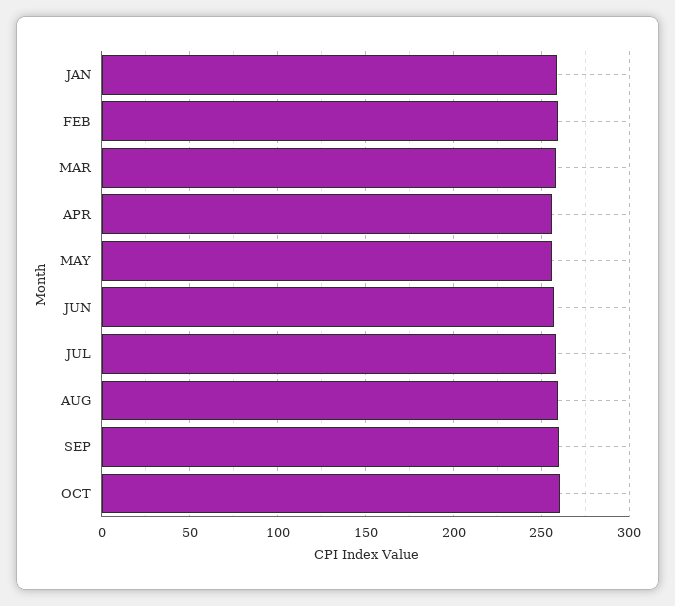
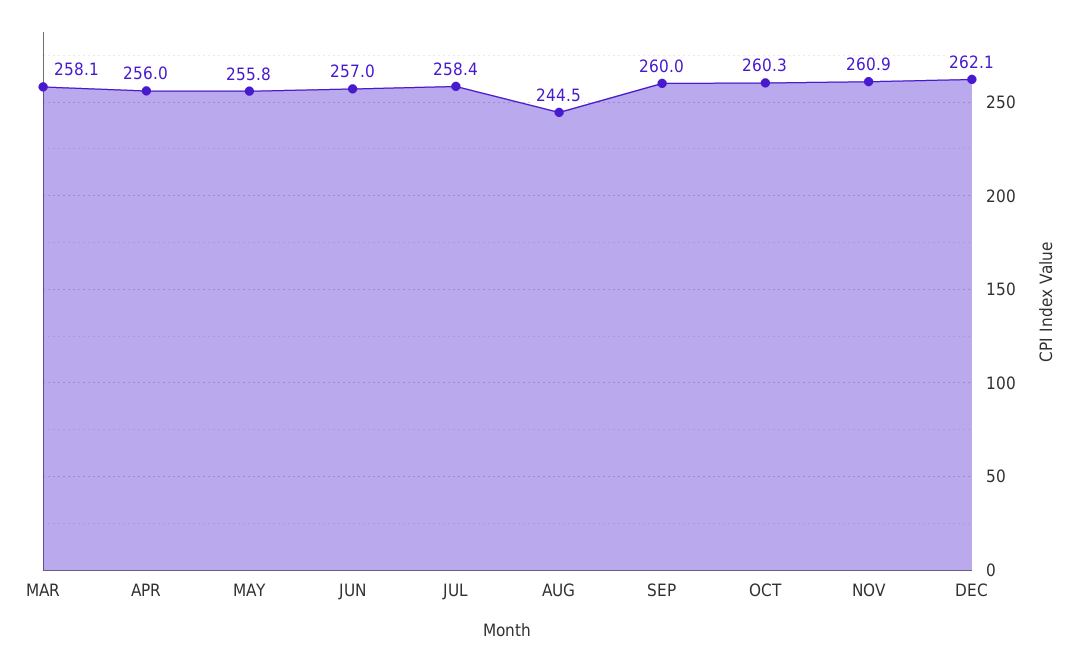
JAN: 260 -> none
FEB: 260 -> none
AUG: 260 -> 244.5
NOV: none -> 260.9
DEC: none -> 262.1

